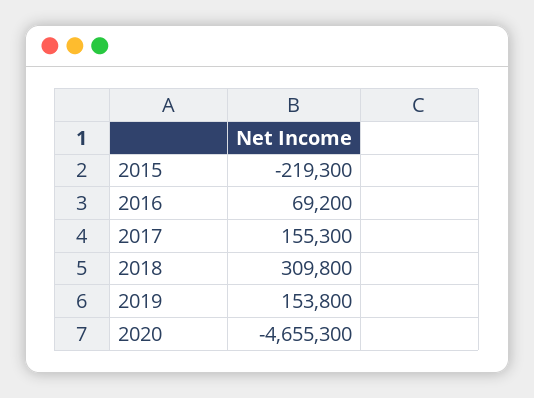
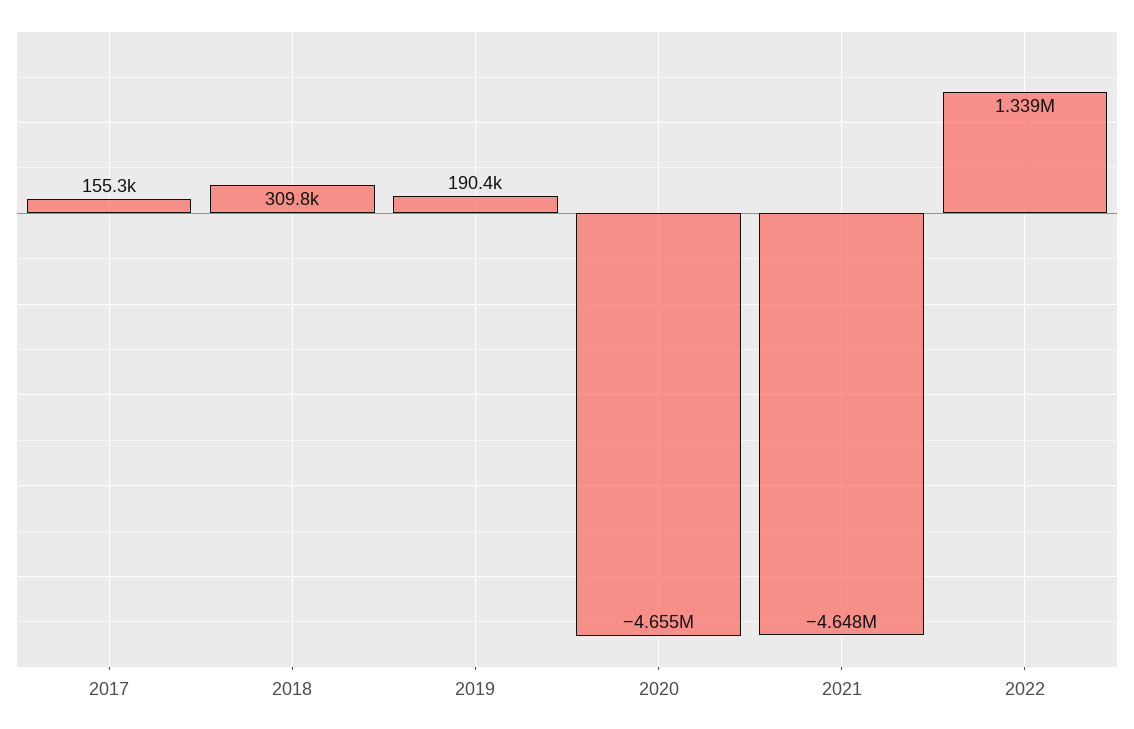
2015: -219300 -> none
2016: 69200 -> none
2019: 153800 -> 190400
2021: none -> -4648000
2022: none -> 1339000

